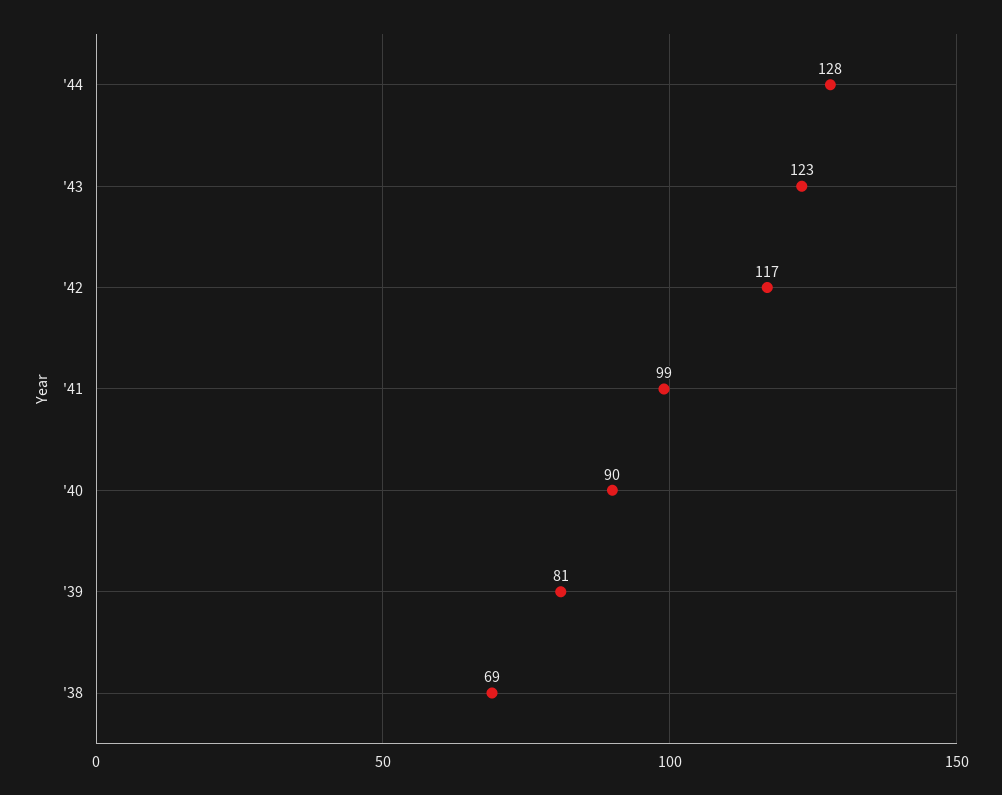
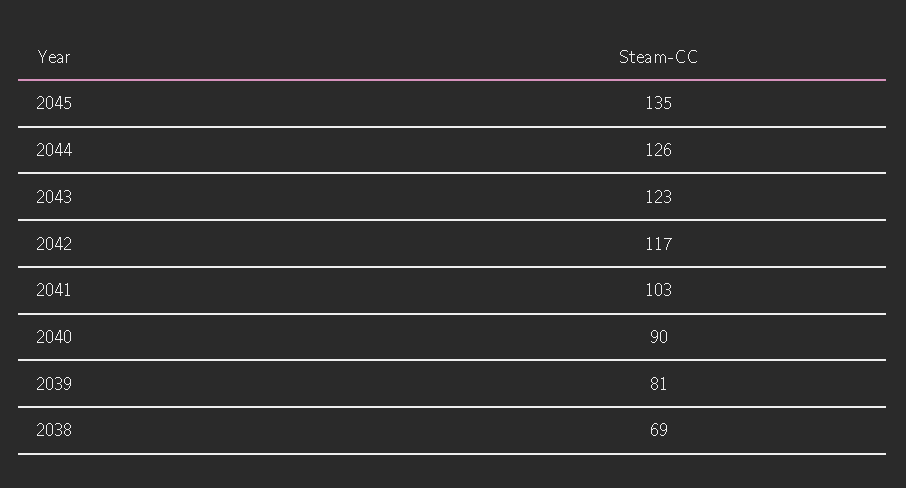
'44: 128 -> 126
'41: 99 -> 103
2045: none -> 135

